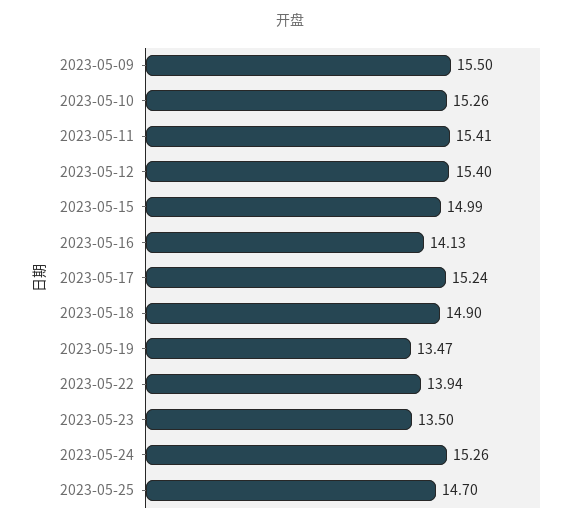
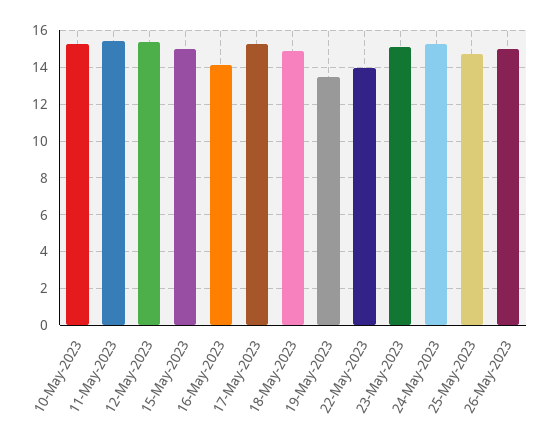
2023-05-09: 15.5 -> none
2023-05-23: 13.5 -> 15
26-May-2023: none -> 15

